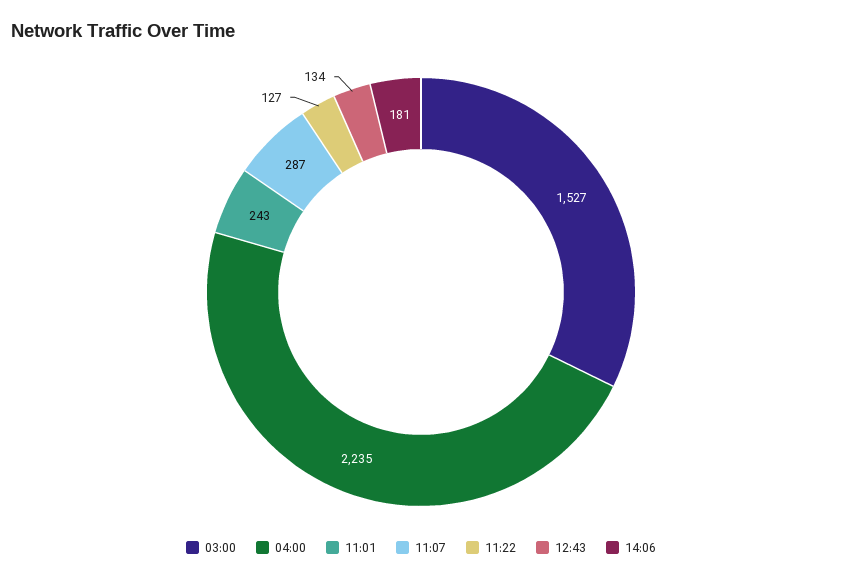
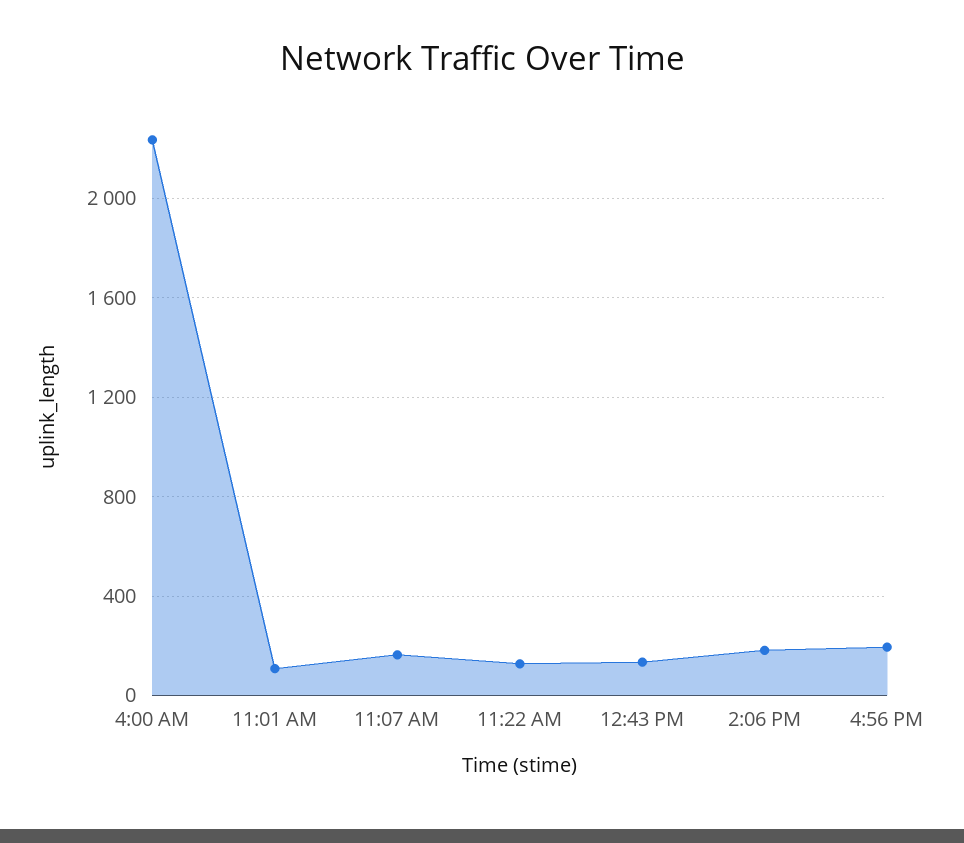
03:00: 1527 -> none
11:01: 243 -> 100
11:07: 287 -> 150
4:56 PM: none -> 200

